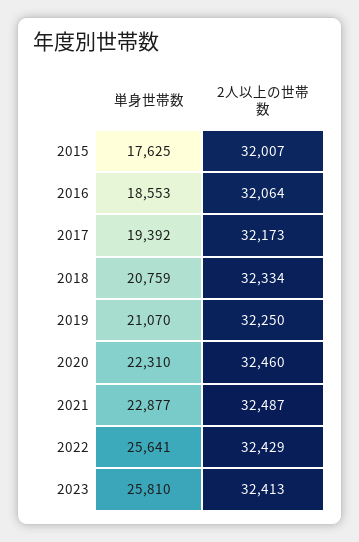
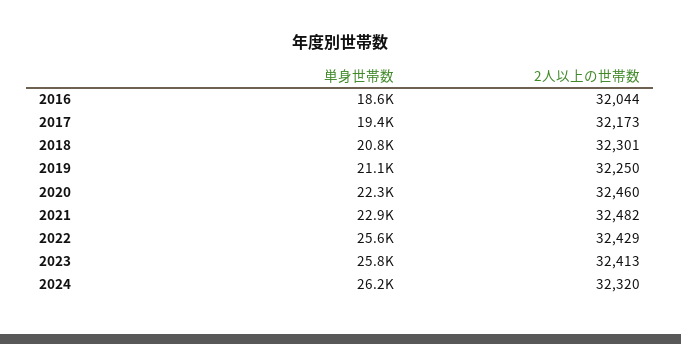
単身世帯数, 2015: 17625 -> none
2人以上の世帯数, 2015: 32007 -> none
2人以上の世帯数, 2016: 32064 -> 32044
2人以上の世帯数, 2018: 32334 -> 32301
2人以上の世帯数, 2021: 32487 -> 32482
単身世帯数, 2024: none -> 26200
2人以上の世帯数, 2024: none -> 32320

